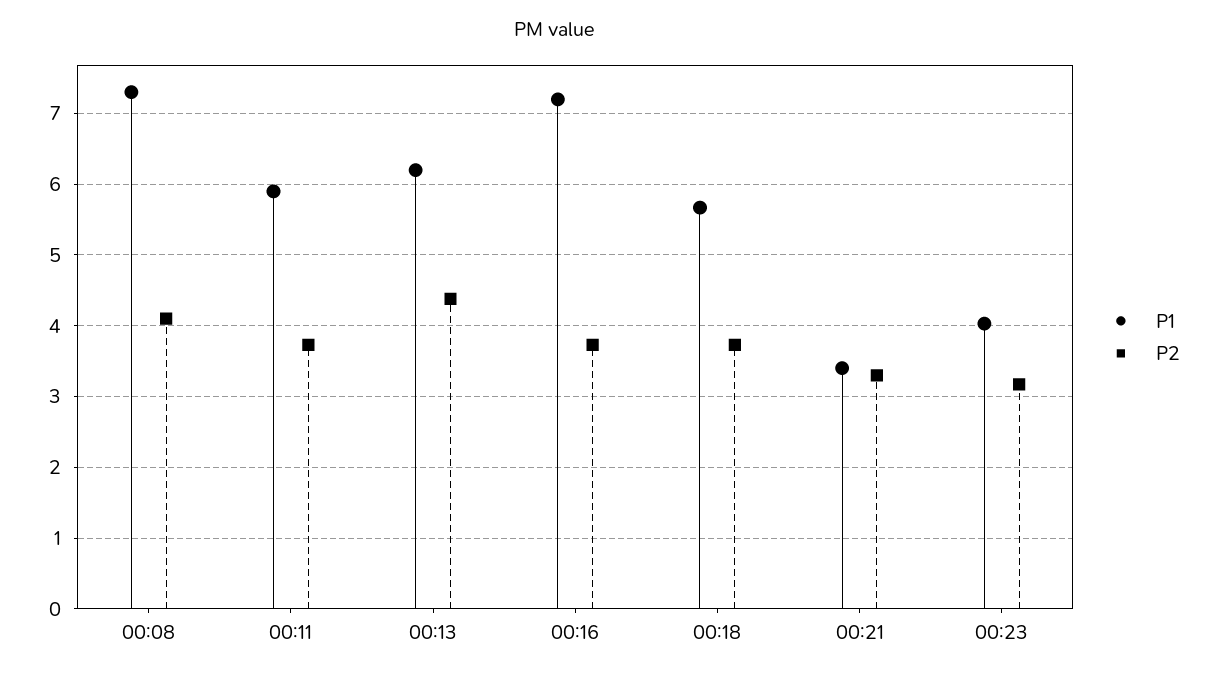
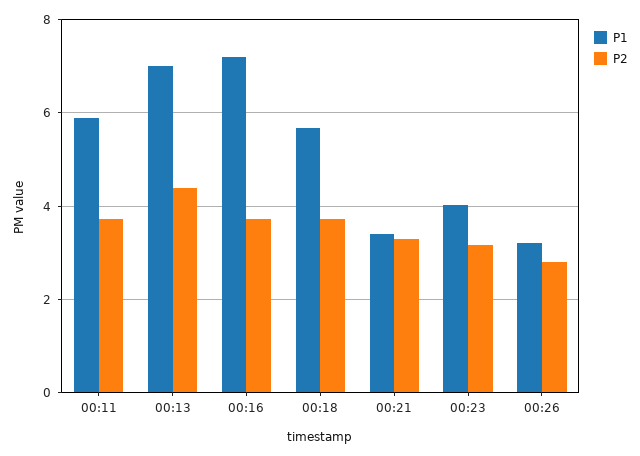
P1, 00:08: 7.3 -> none
P2, 00:08: 4.1 -> none
P1, 00:13: 6.2 -> 7
P1, 00:26: none -> 3.2
P2, 00:26: none -> 2.8

